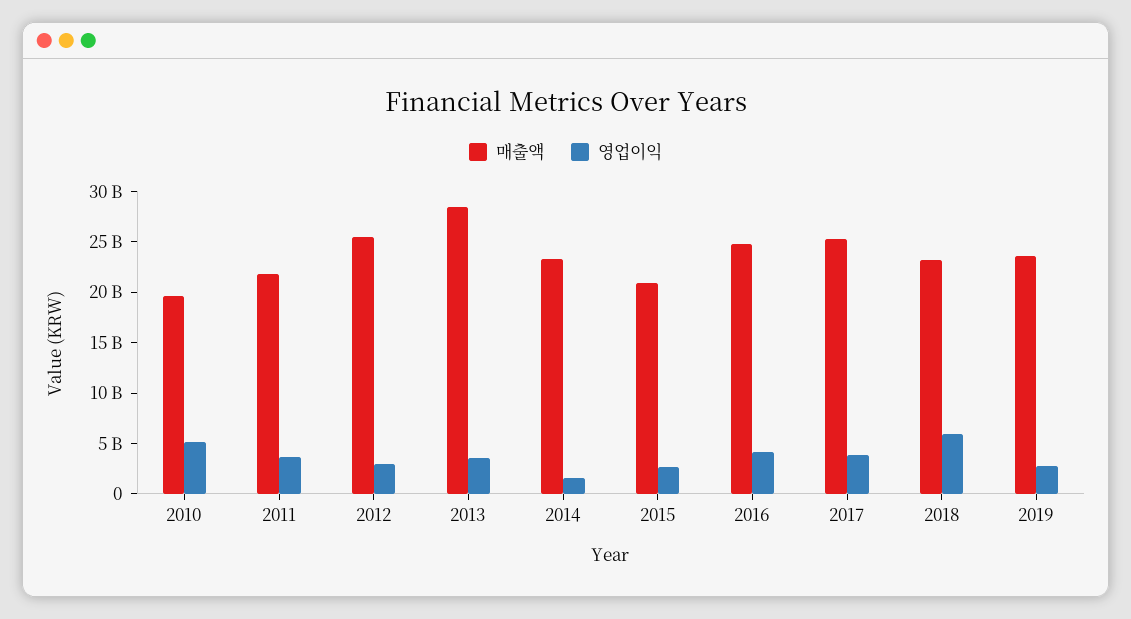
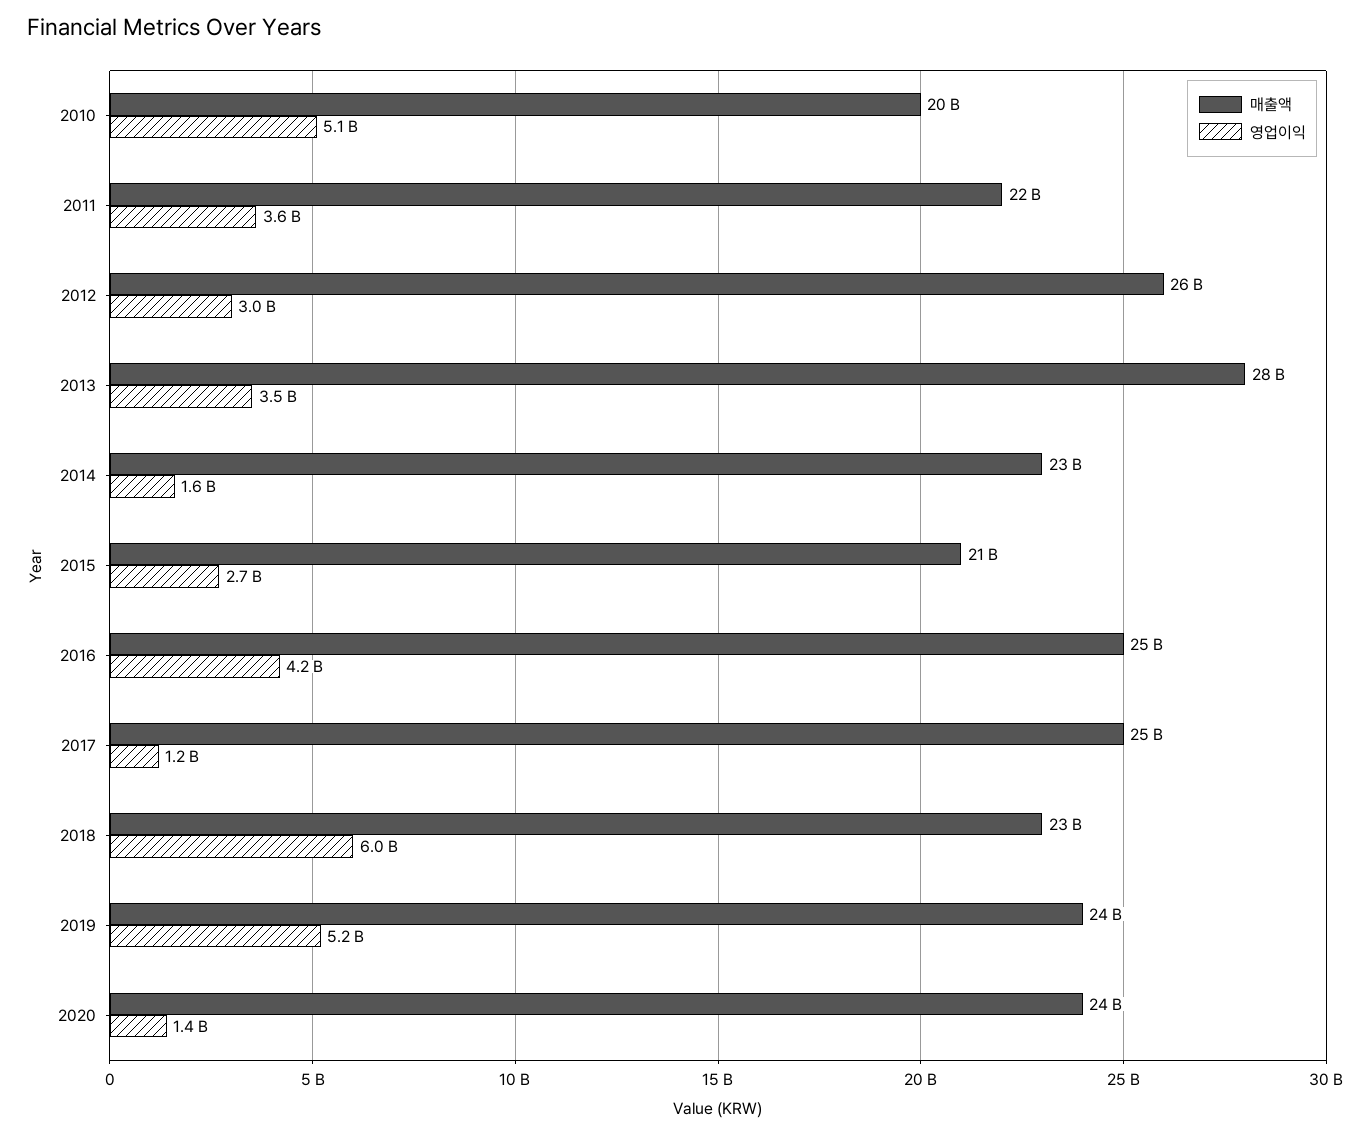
영업이익, 2017: 4000000000 -> 1200000000
영업이익, 2019: 3000000000 -> 5200000000
매출액, 2020: none -> 24000000000
영업이익, 2020: none -> 1400000000

